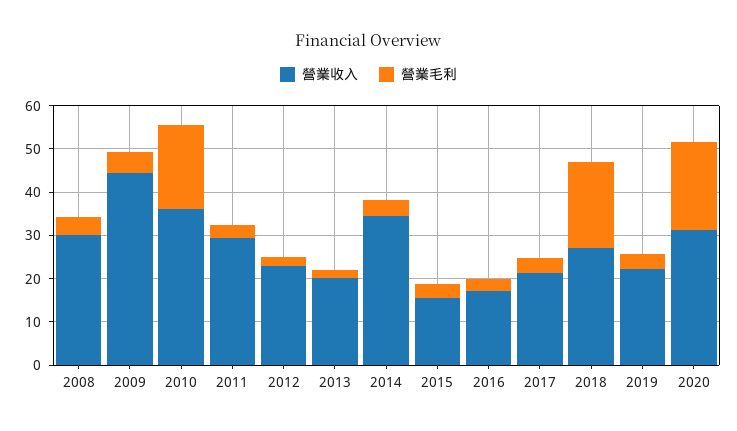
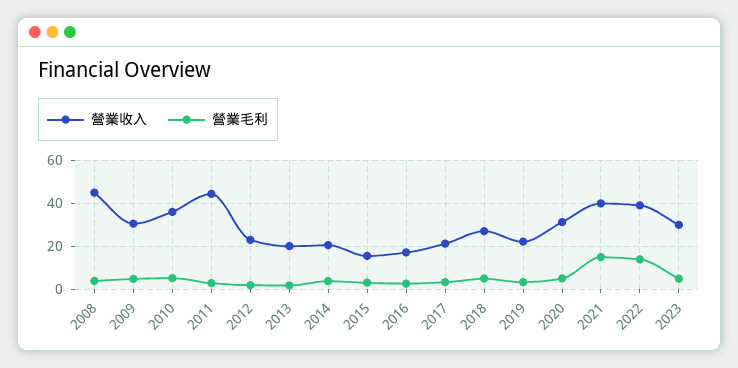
營業收入, 2008: 30 -> 45
營業收入, 2009: 44 -> 30
營業毛利, 2010: 20 -> 5
營業收入, 2011: 30 -> 45
營業收入, 2014: 34 -> 20
營業毛利, 2018: 20 -> 5
營業毛利, 2020: 20 -> 5
營業收入, 2021: none -> 40
營業毛利, 2021: none -> 15
營業收入, 2022: none -> 40
營業毛利, 2022: none -> 15
營業收入, 2023: none -> 30
營業毛利, 2023: none -> 5

